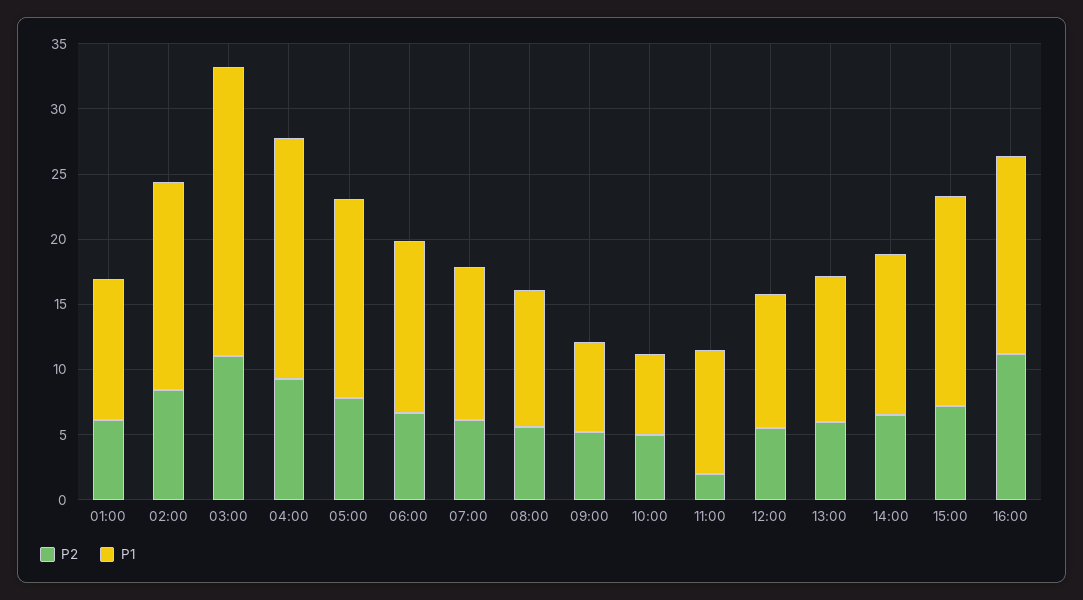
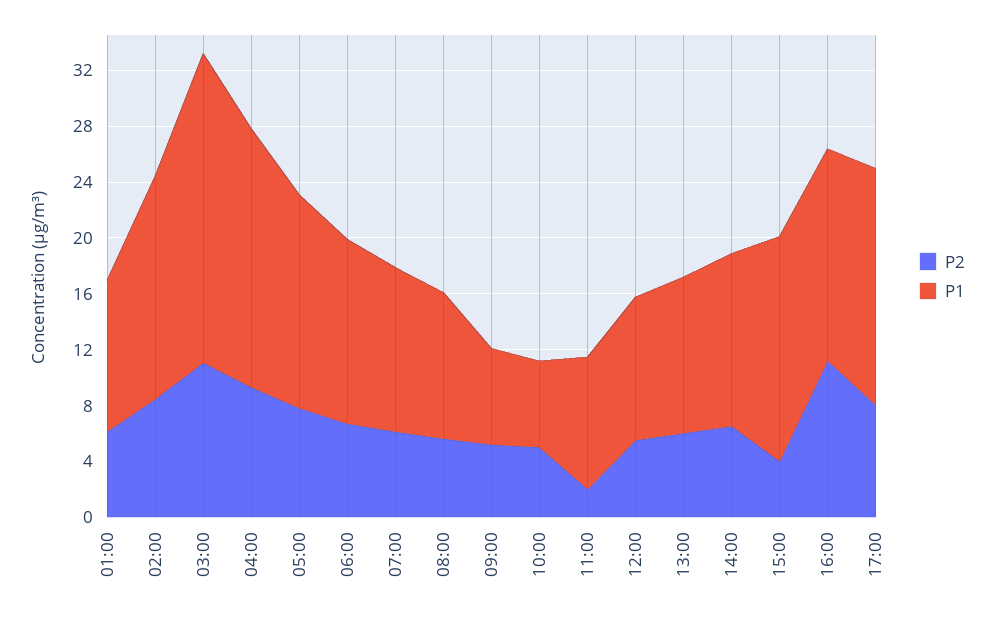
P2, 15:00: 7 -> 4
P2, 17:00: none -> 8
P1, 17:00: none -> 17

